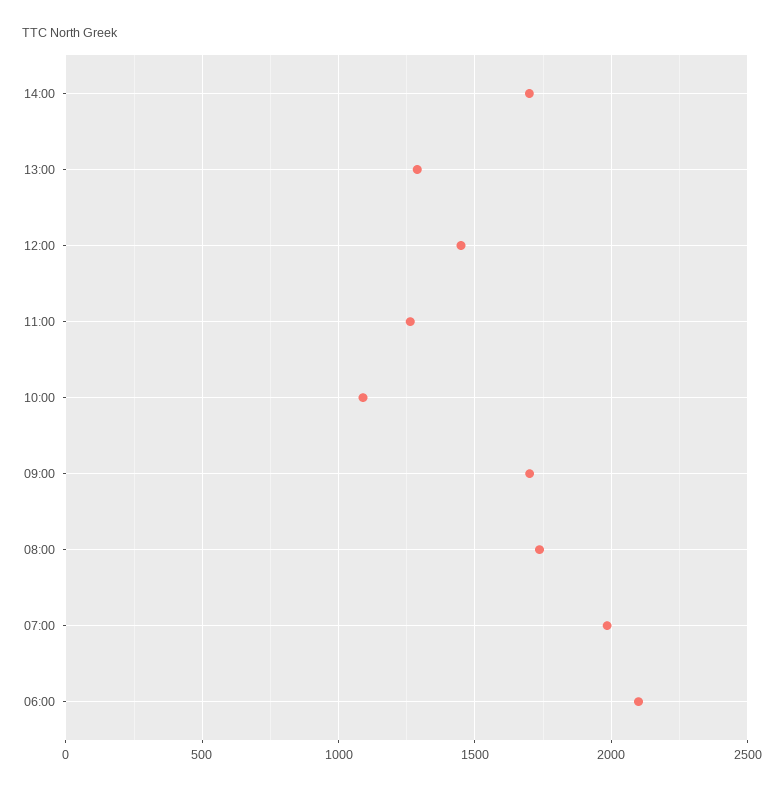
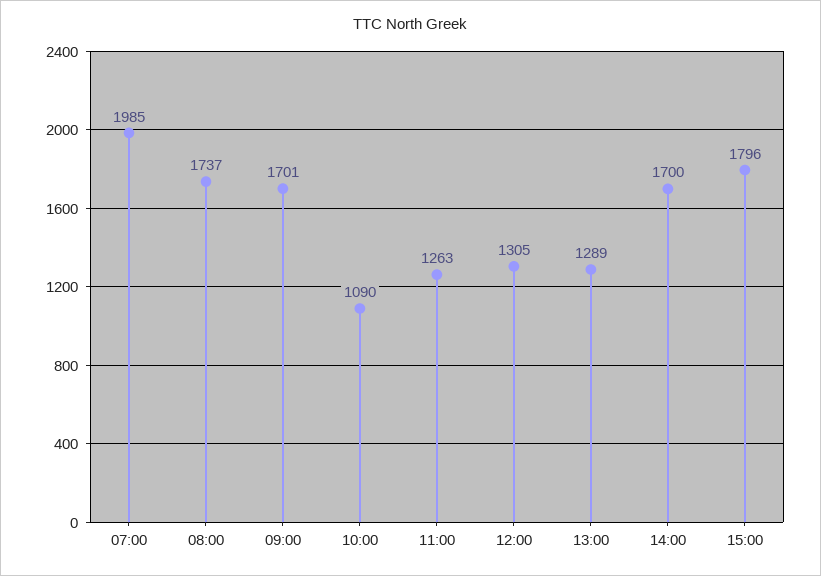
12:00: 1450 -> 1305
06:00: 2100 -> none
15:00: none -> 1796

